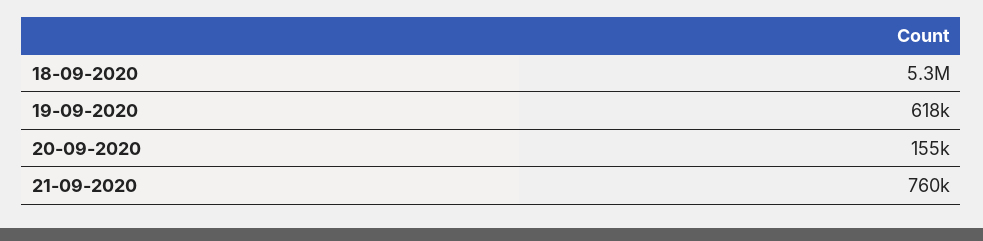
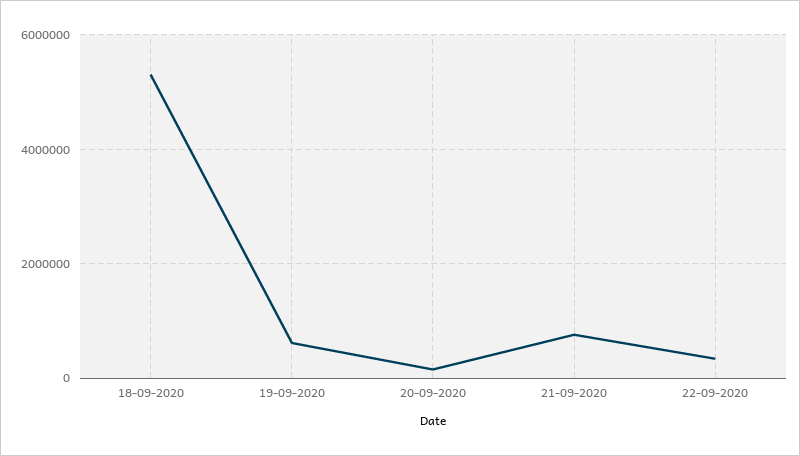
22-09-2020: none -> 400000

